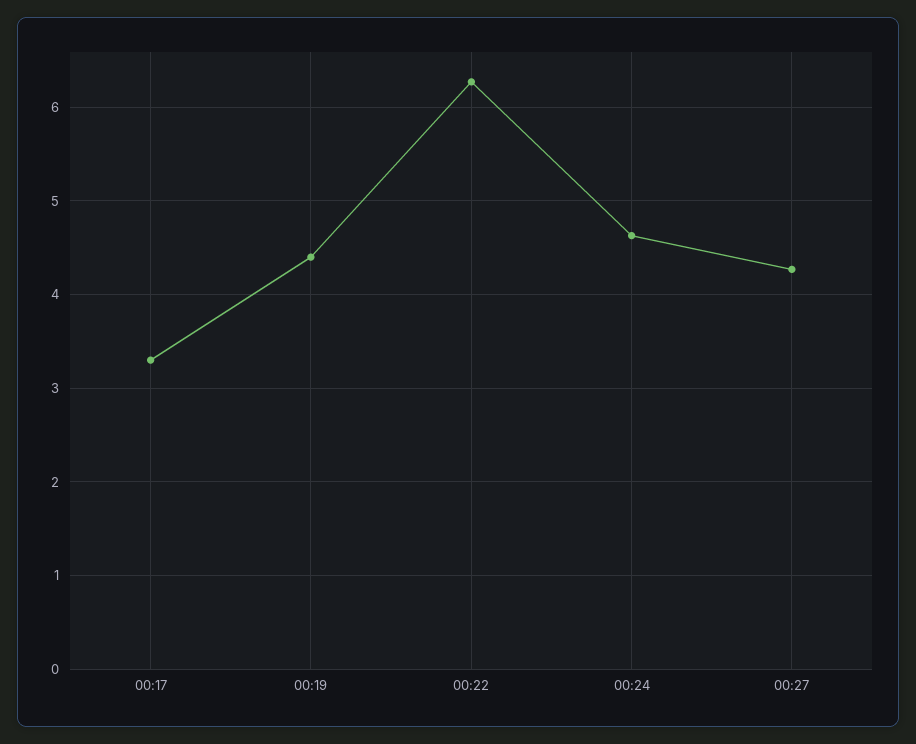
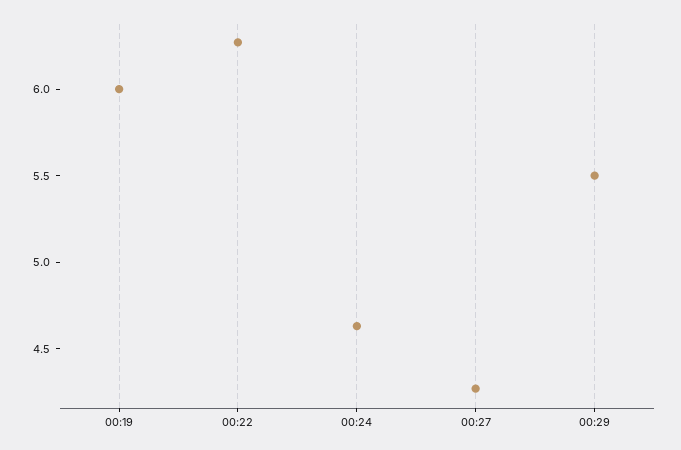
00:17: 3.3 -> none
00:19: 4.4 -> 6
00:29: none -> 5.5

